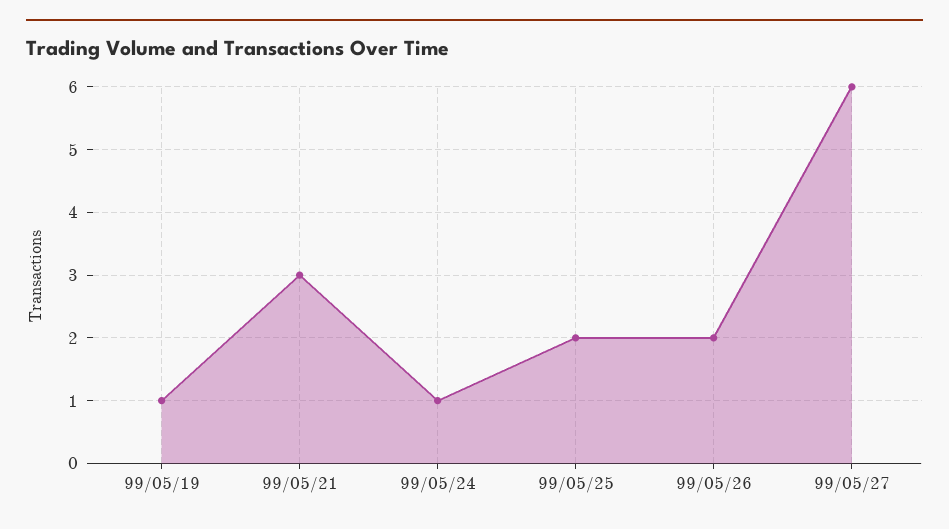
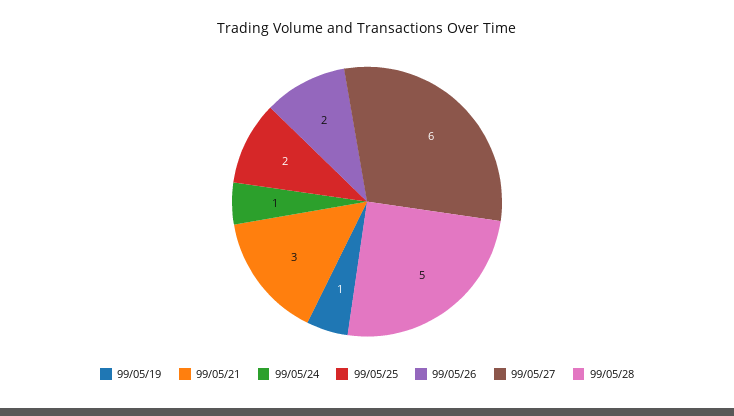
99/05/28: none -> 5

